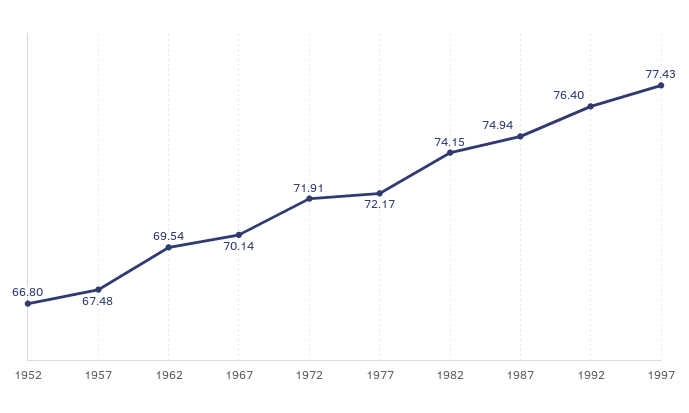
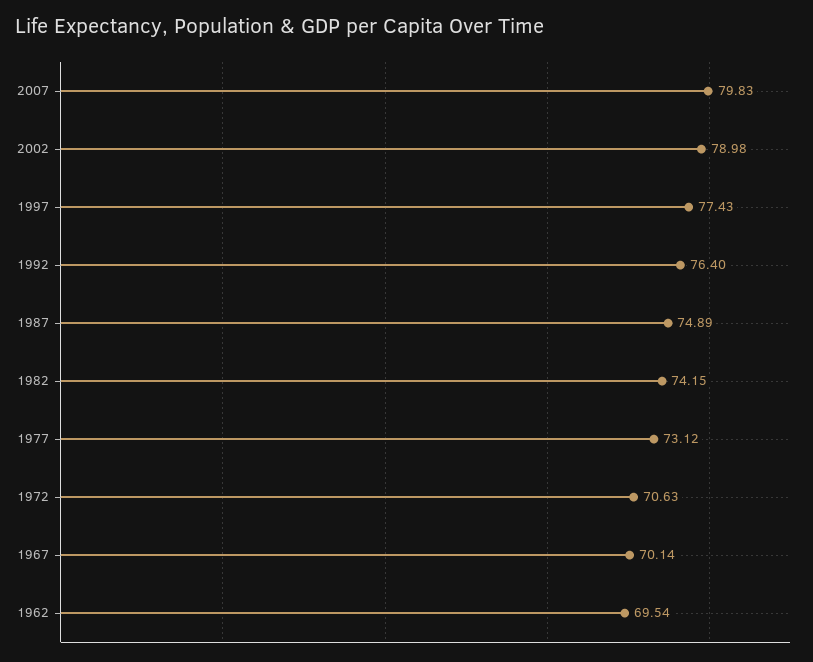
1952: 66.8 -> none
1957: 67.48 -> none
1972: 71.91 -> 70.63
1977: 72.17 -> 73.12
1987: 74.94 -> 74.89
2007: none -> 79.83
2002: none -> 78.98

